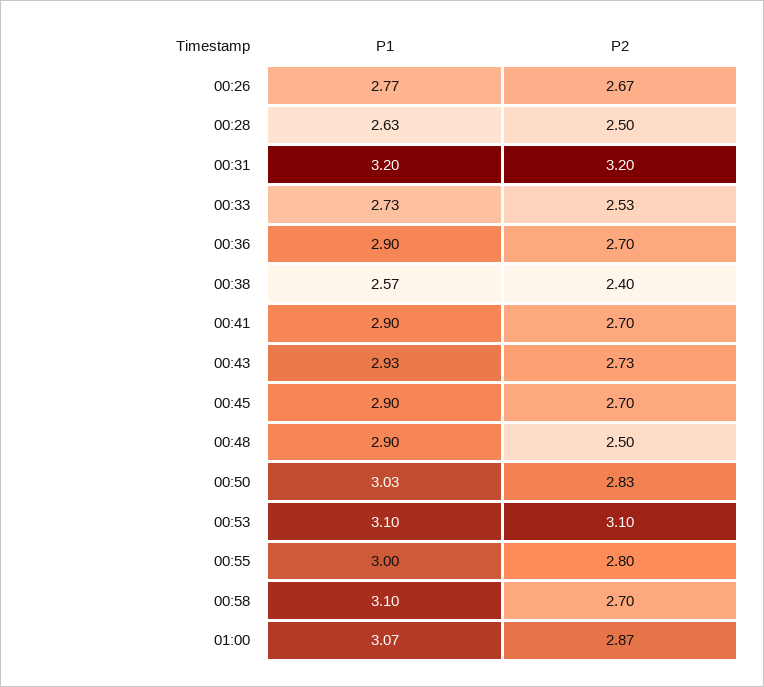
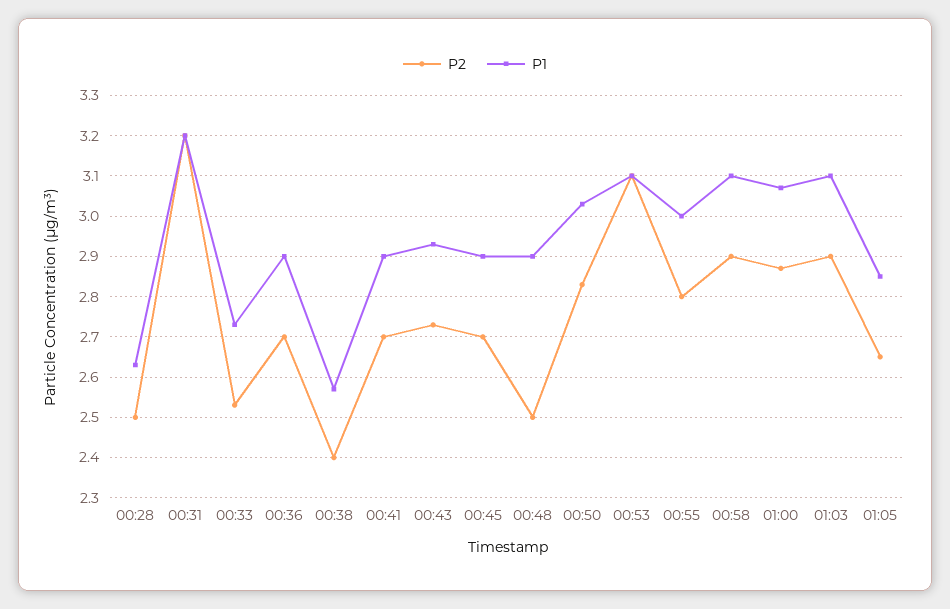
P1, 00:26: 2.77 -> none
P2, 00:26: 2.67 -> none
P2, 00:58: 2.7 -> 2.9
P2, 01:03: none -> 2.9
P1, 01:03: none -> 3.1
P2, 01:05: none -> 2.65
P1, 01:05: none -> 2.85

